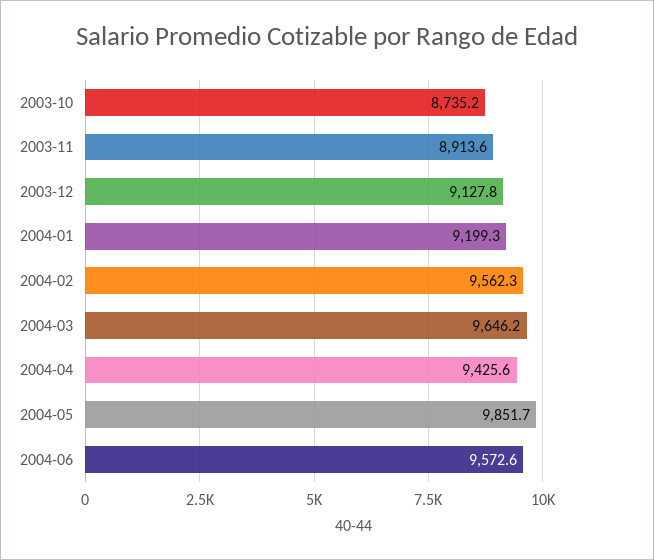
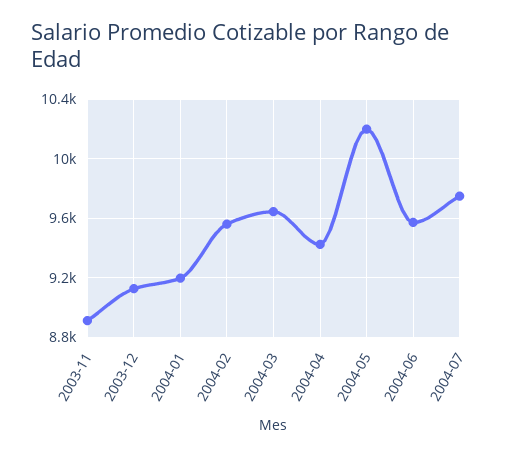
2003-10: 8735.2 -> none
2004-05: 9851.7 -> 10200
2004-07: none -> 9750

